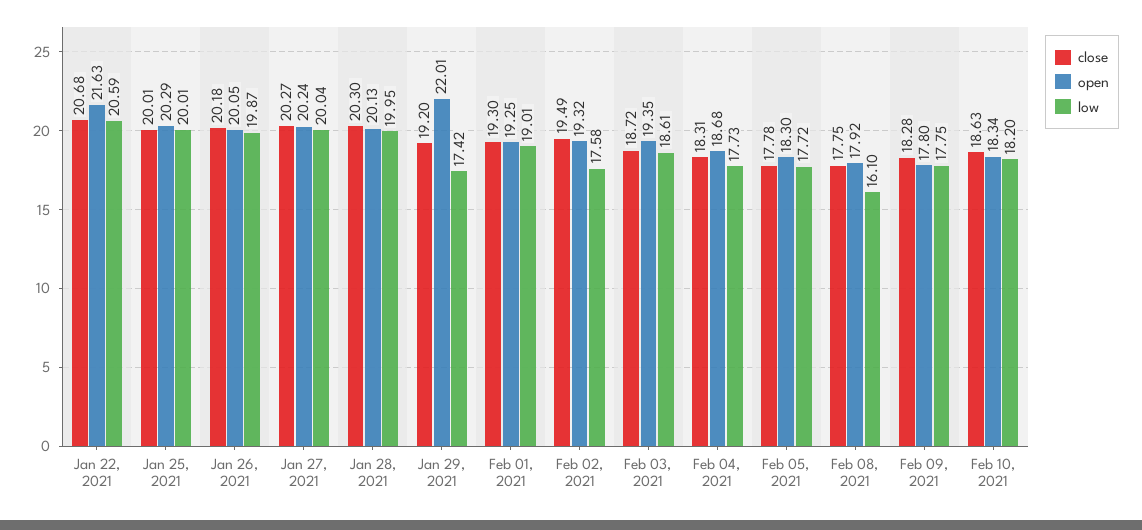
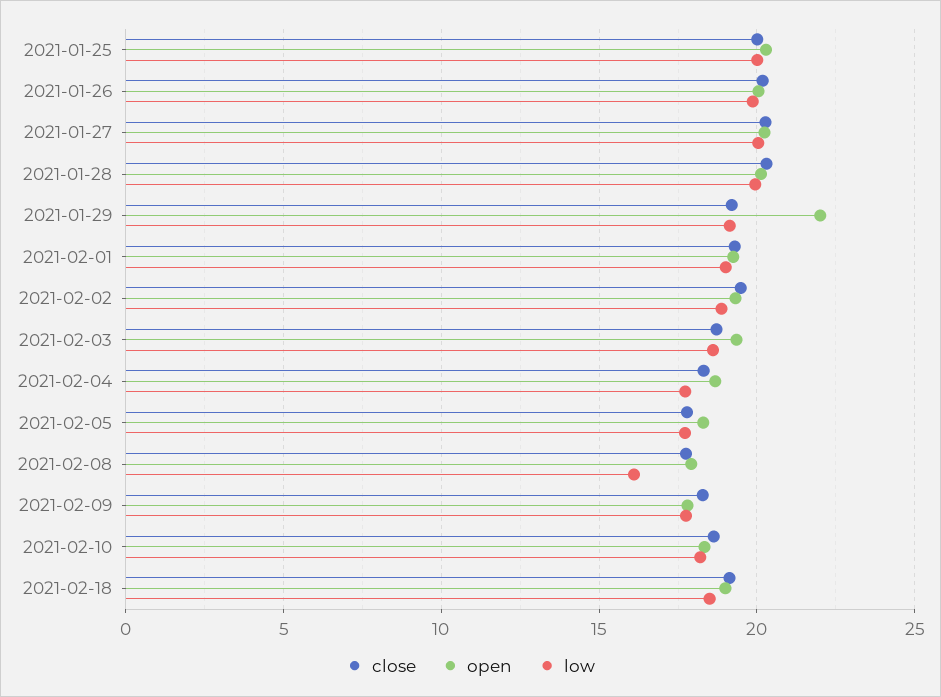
close, Jan 22, 2021: 20.68 -> none
open, Jan 22, 2021: 21.63 -> none
low, Jan 22, 2021: 20.59 -> none
low, Jan 29, 2021: 17.42 -> 19
low, Feb 02, 2021: 17.58 -> 19
close, 2021-02-18: none -> 19
open, 2021-02-18: none -> 19
low, 2021-02-18: none -> 18.5

